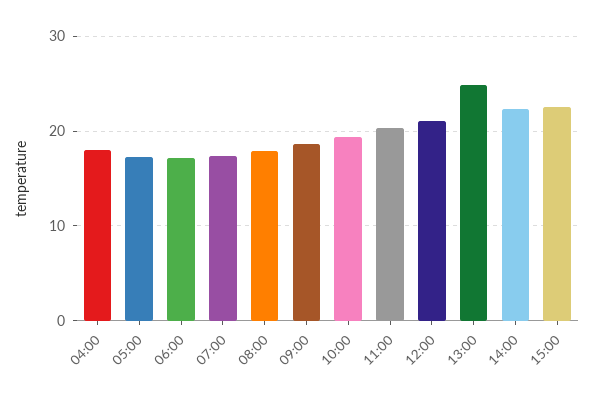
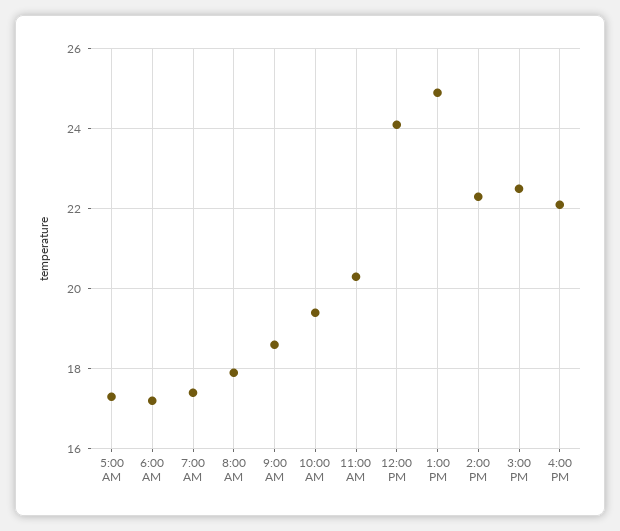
04:00: 18 -> none
12:00: 21 -> 24
4:00 PM: none -> 22

